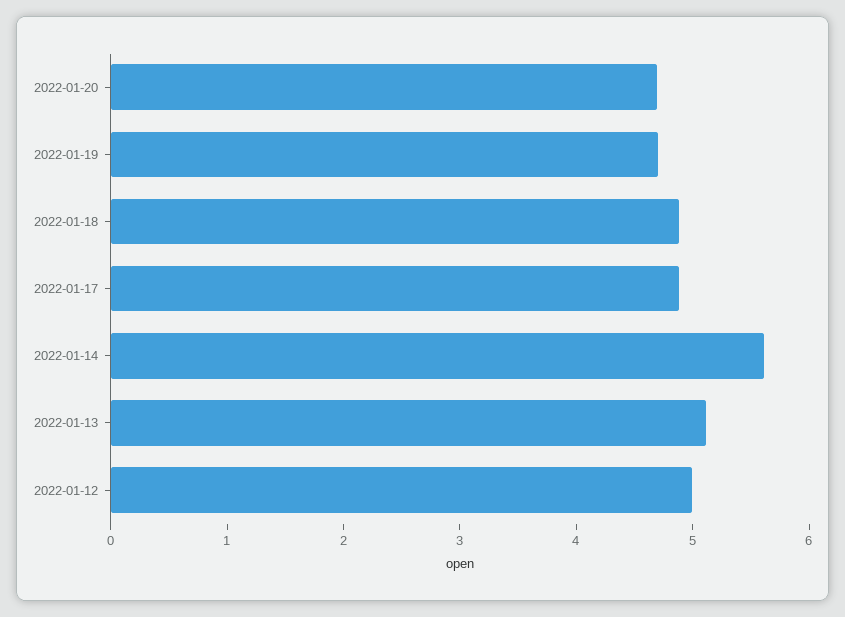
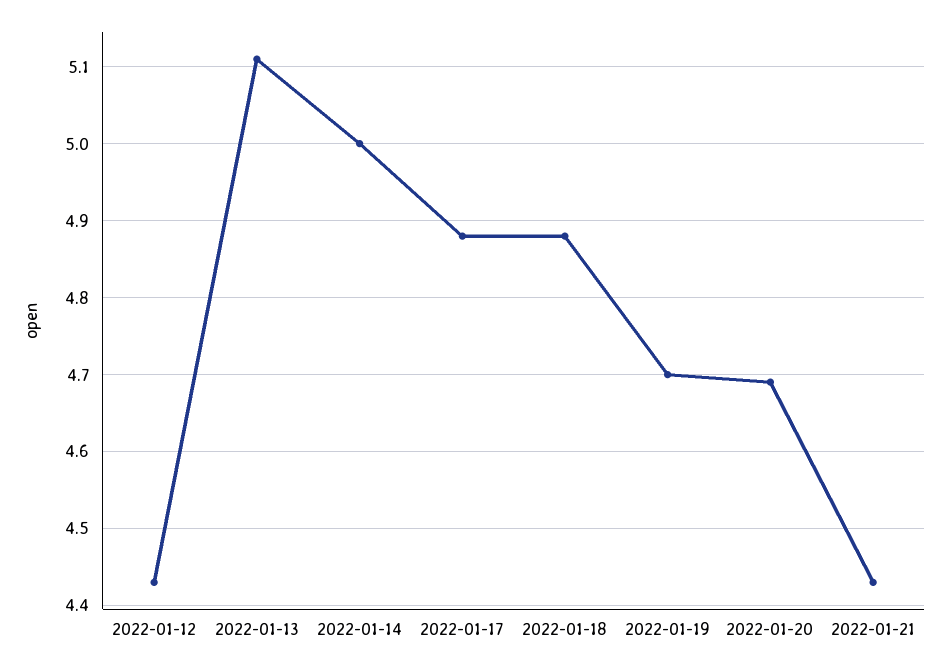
2022-01-14: 5.6 -> 5
2022-01-12: 5 -> 4.43
2022-01-21: none -> 4.43

